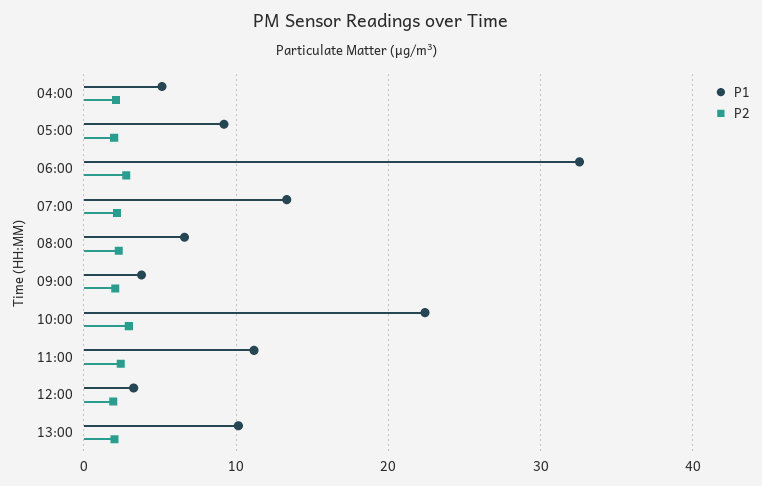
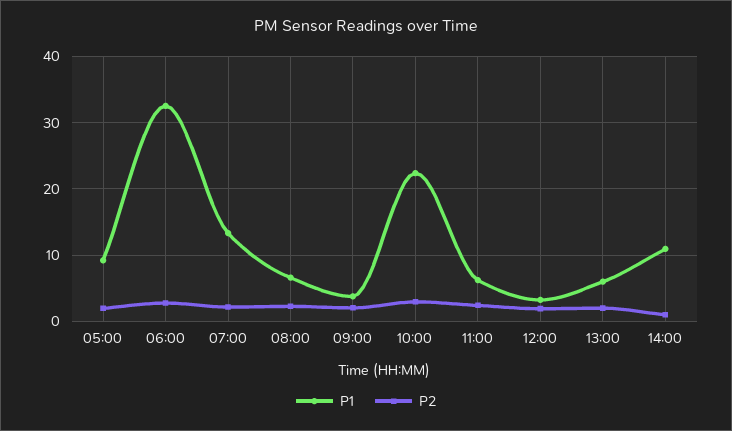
P1, 04:00: 5 -> none
P2, 04:00: 2 -> none
P1, 11:00: 11 -> 6
P1, 13:00: 10 -> 6
P1, 14:00: none -> 11
P2, 14:00: none -> 1

